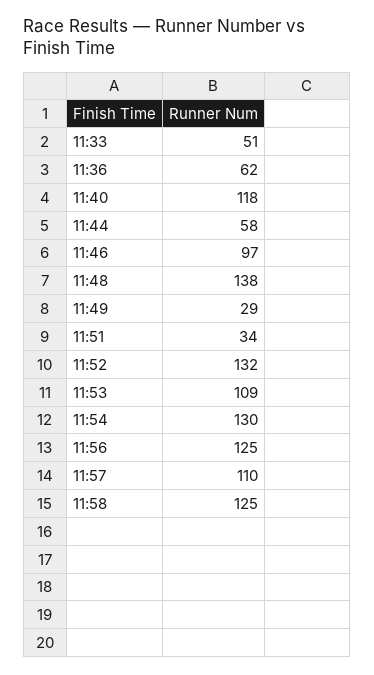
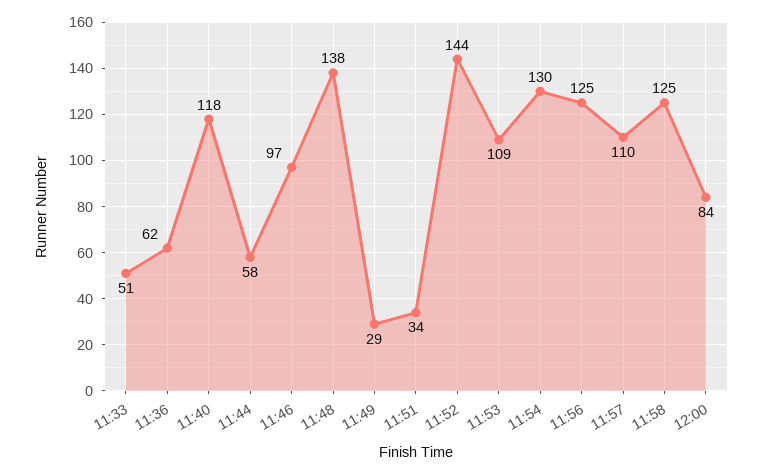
11:52: 132 -> 144
12:00: none -> 84

